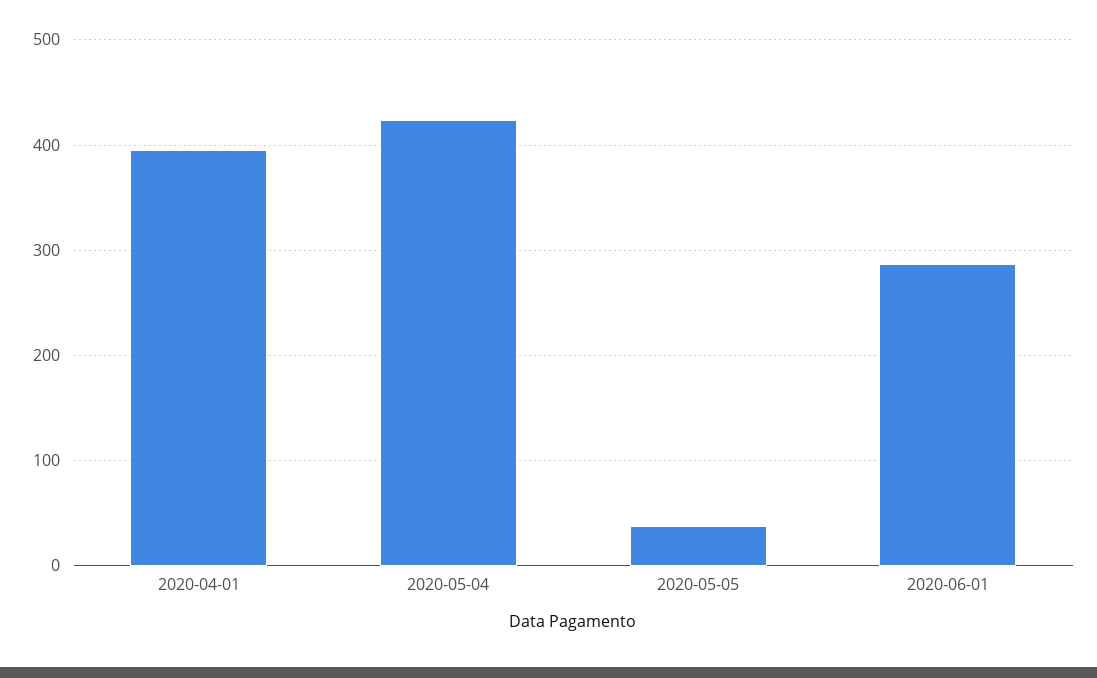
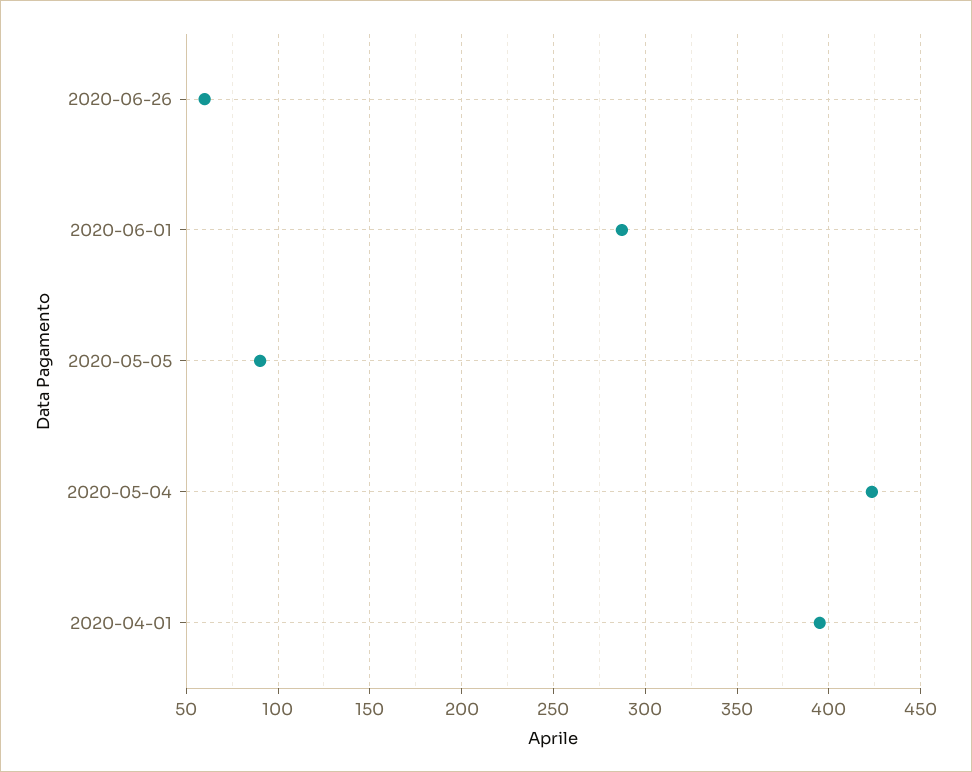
2020-05-05: 40 -> 90
2020-06-26: none -> 60

